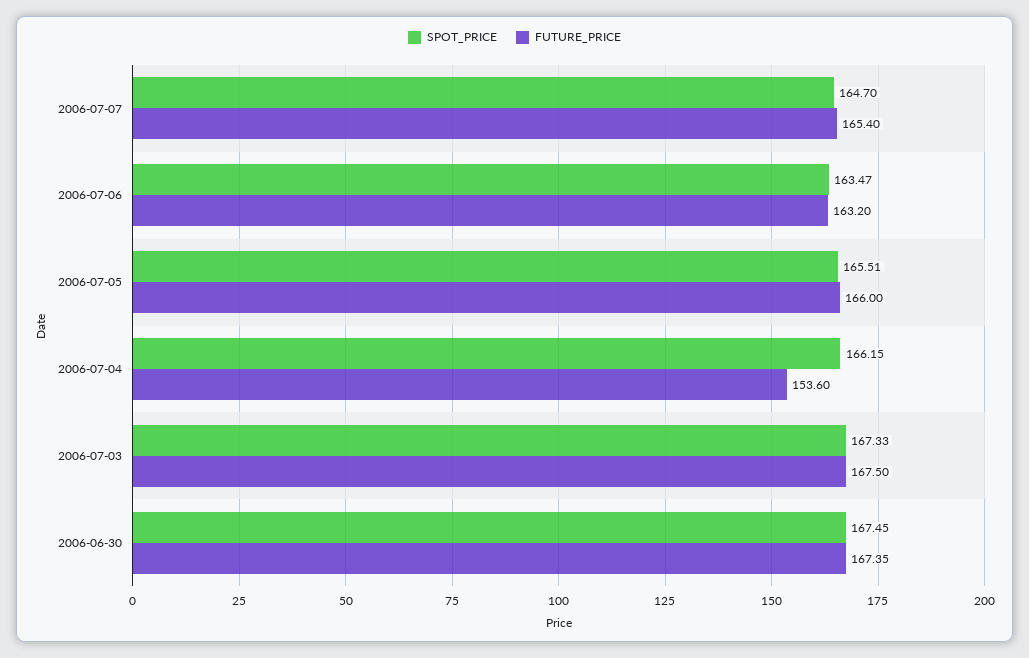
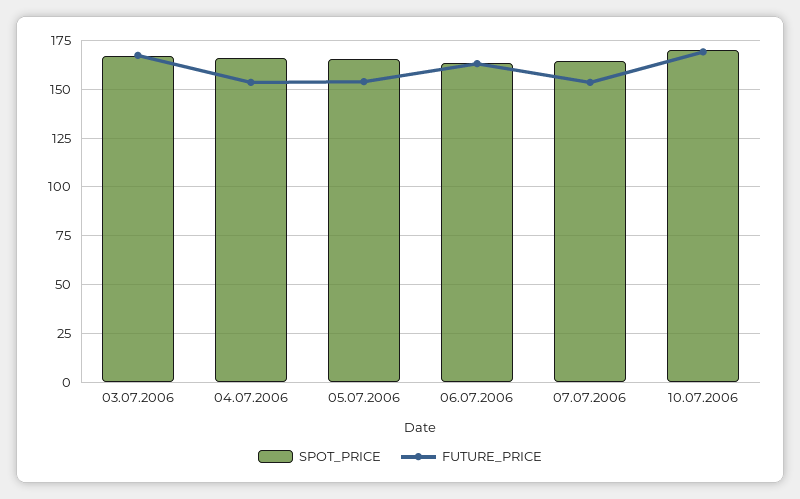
FUTURE_PRICE, 2006-07-07: 165.4 -> 155
FUTURE_PRICE, 2006-07-05: 166 -> 155
SPOT_PRICE, 2006-06-30: 167.45 -> none
FUTURE_PRICE, 2006-06-30: 167.35 -> none
SPOT_PRICE, 10.07.2006: none -> 170
FUTURE_PRICE, 10.07.2006: none -> 170

